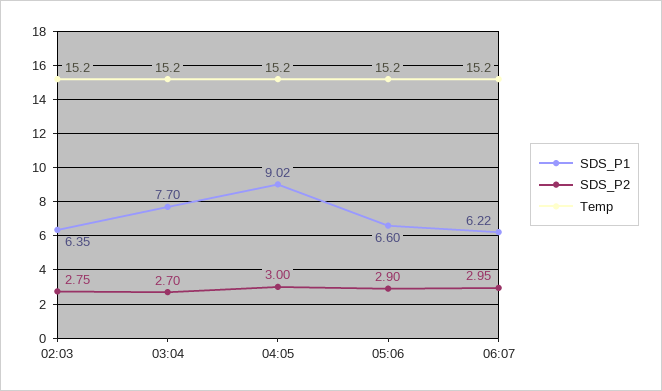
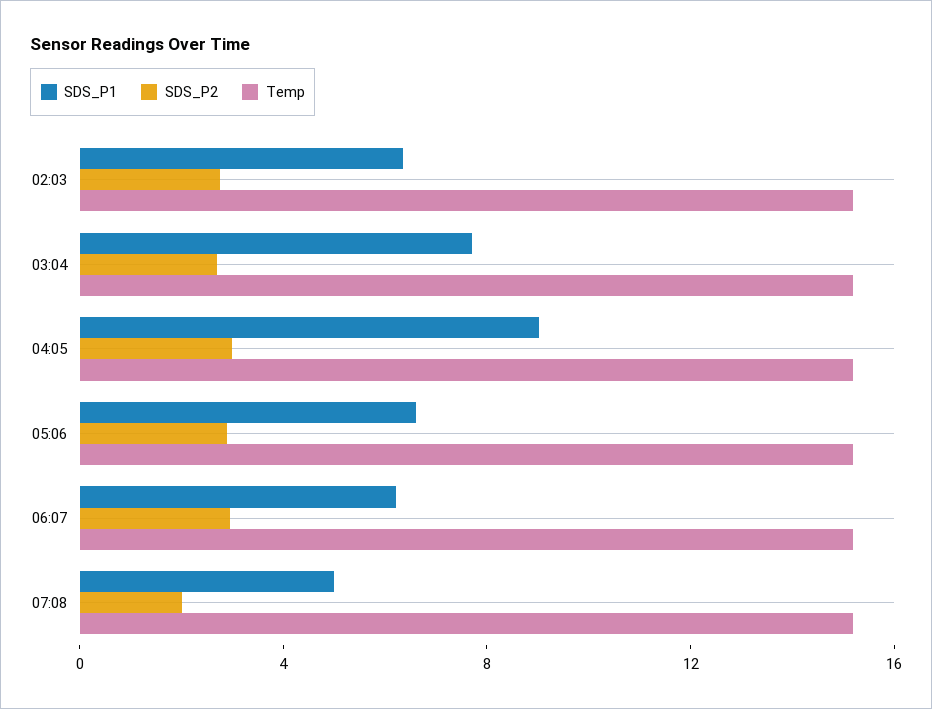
SDS_P1, 07:08: none -> 5
SDS_P2, 07:08: none -> 2
Temp, 07:08: none -> 15

